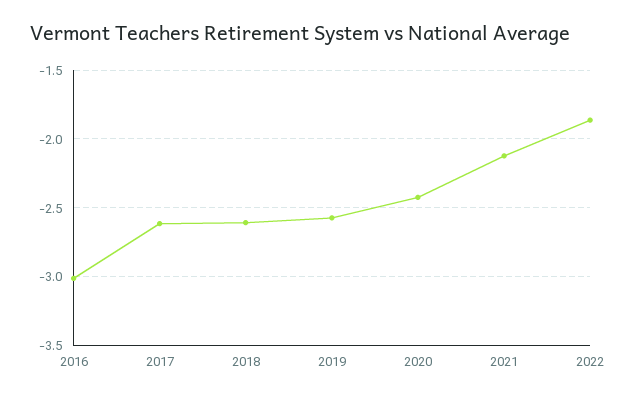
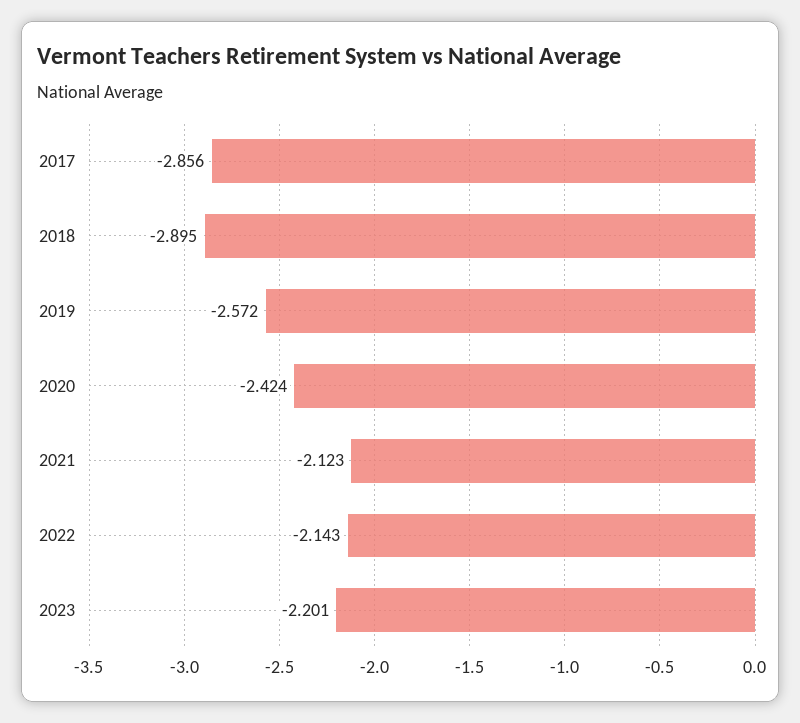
2016: -3 -> none
2017: -2.6 -> -2.856
2018: -2.6 -> -2.895
2022: -1.85 -> -2.143
2023: none -> -2.201

